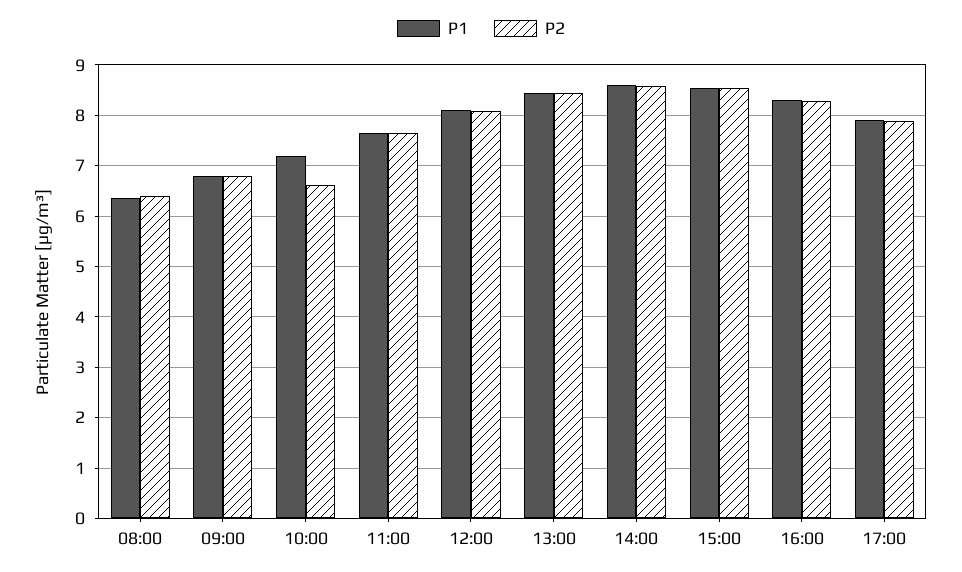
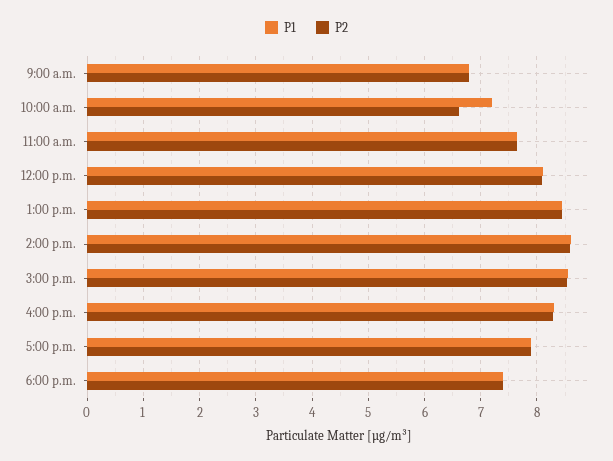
P1, 08:00: 6.4 -> none
P2, 08:00: 6.4 -> none
P1, 6:00 p.m.: none -> 7.4
P2, 6:00 p.m.: none -> 7.4

